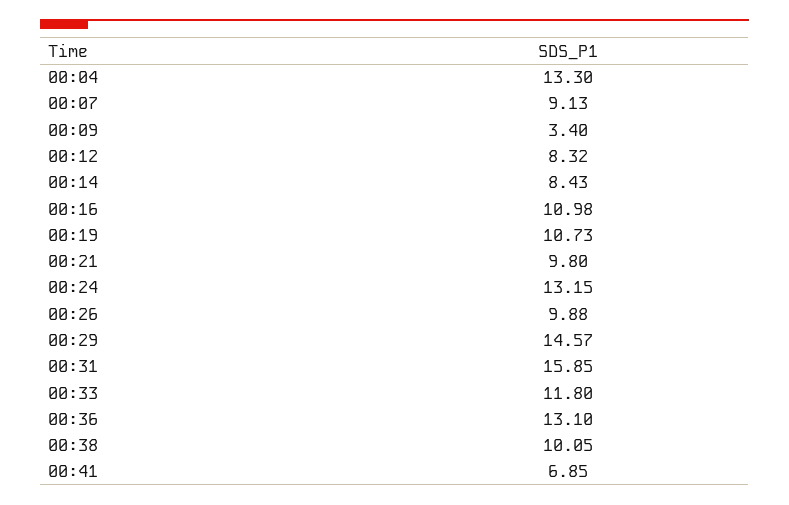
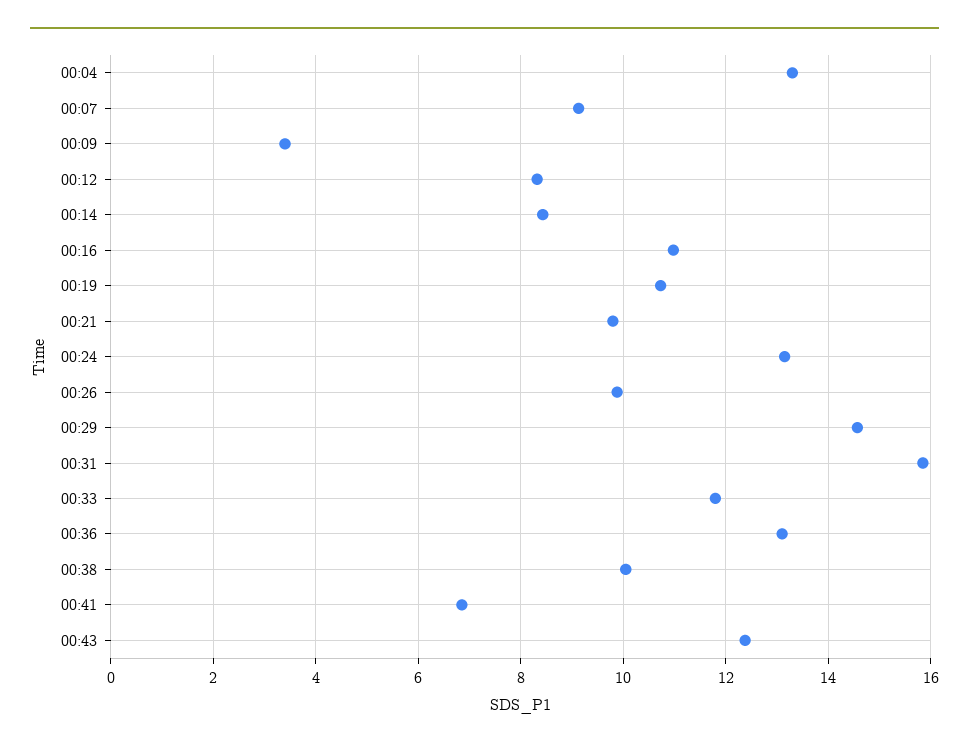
00:43: none -> 12.4

